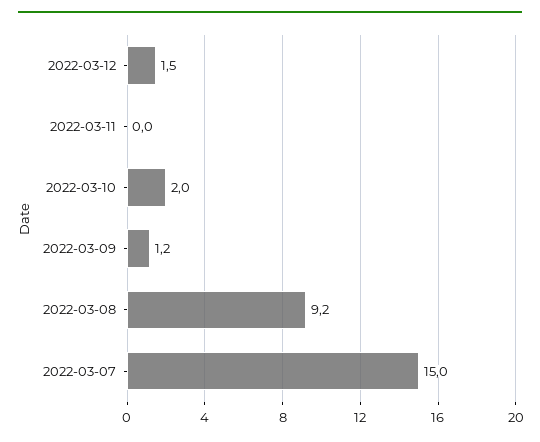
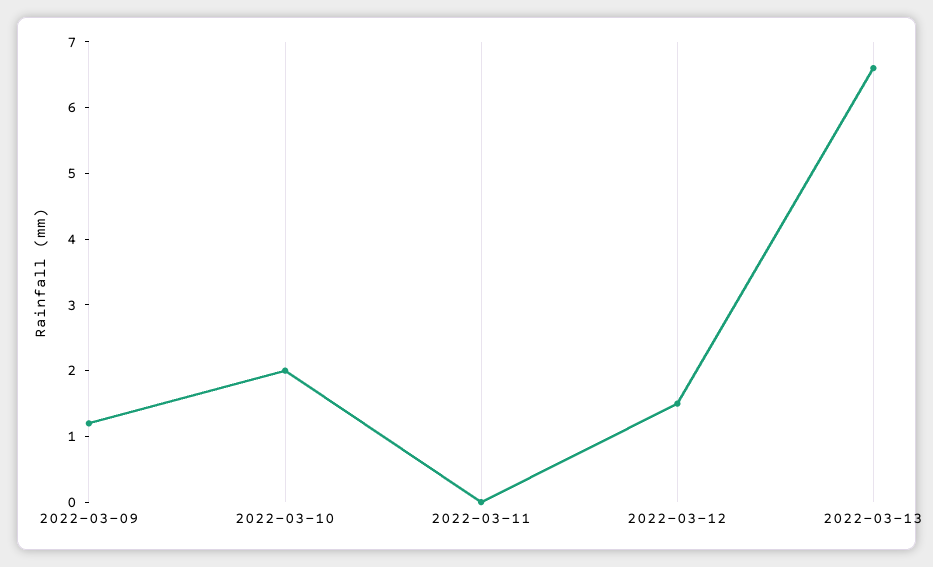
2022-03-08: 9.2 -> none
2022-03-07: 15 -> none
2022-03-13: none -> 6.5

